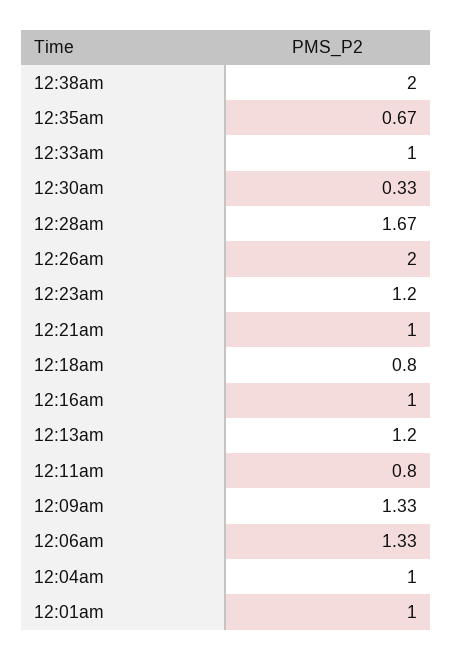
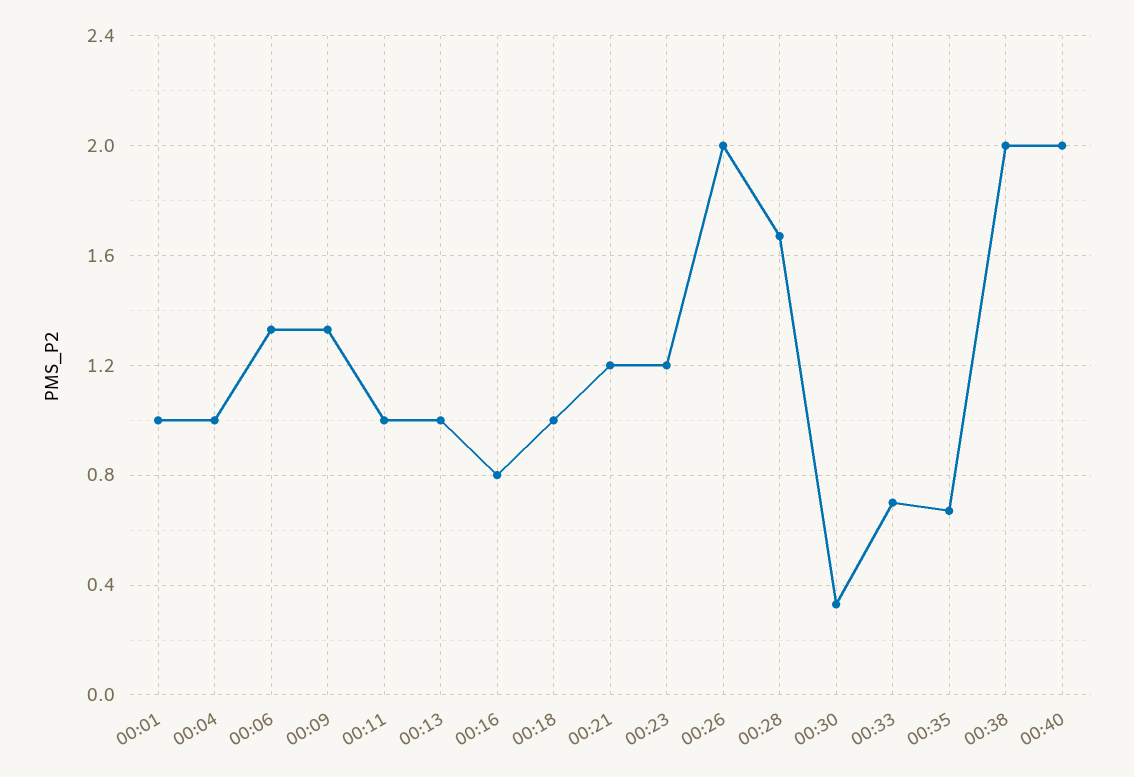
12:33am: 1 -> 0.7
12:21am: 1 -> 1.2
12:18am: 0.8 -> 1
12:16am: 1 -> 0.8
12:13am: 1.2 -> 1
12:11am: 0.8 -> 1
00:40: none -> 2

